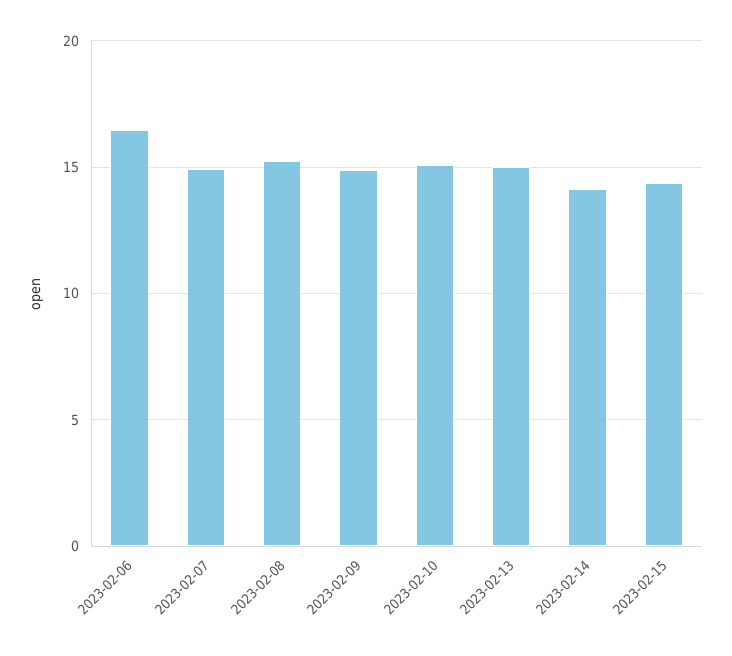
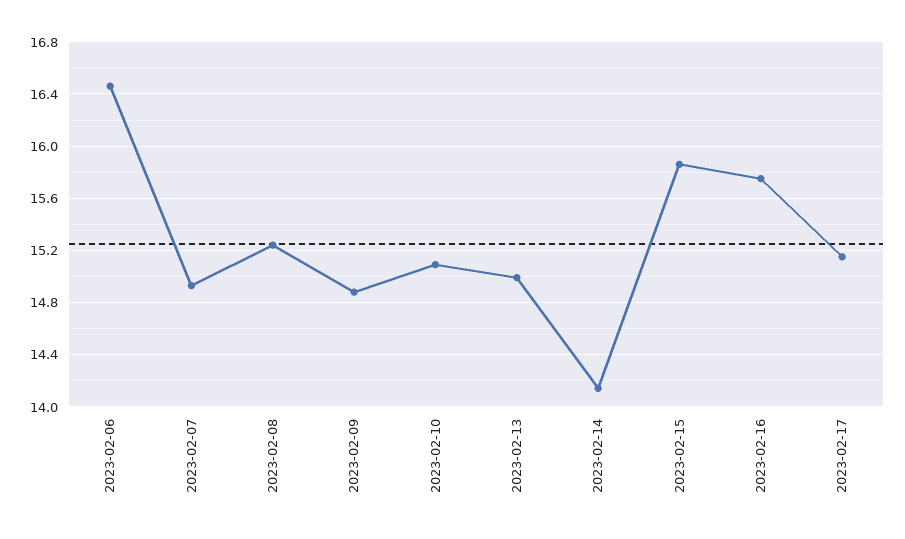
2023-02-15: 14.5 -> 15.85
2023-02-16: none -> 15.75
2023-02-17: none -> 15.15

